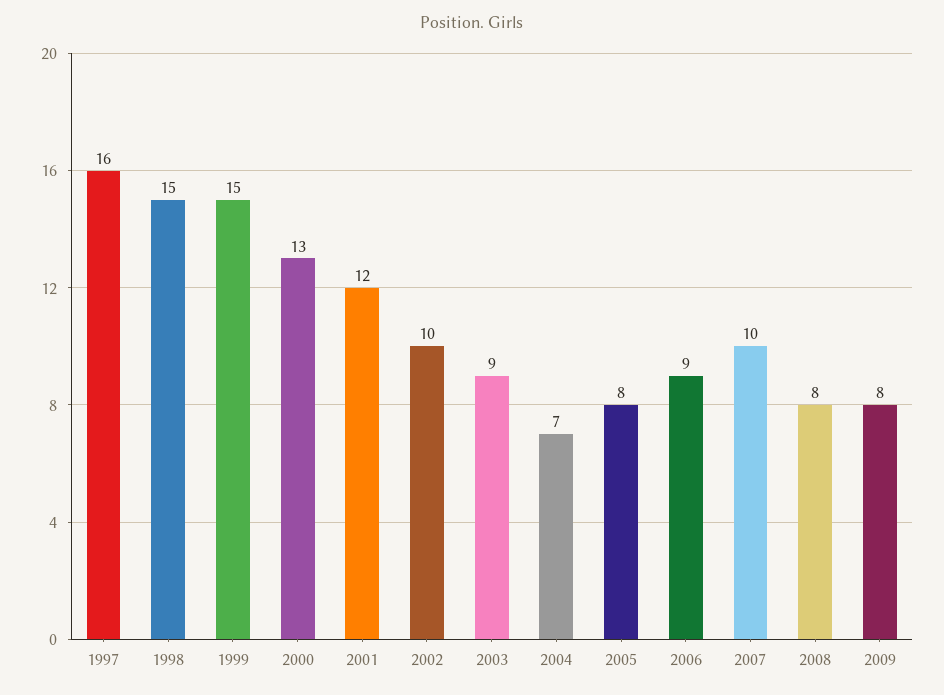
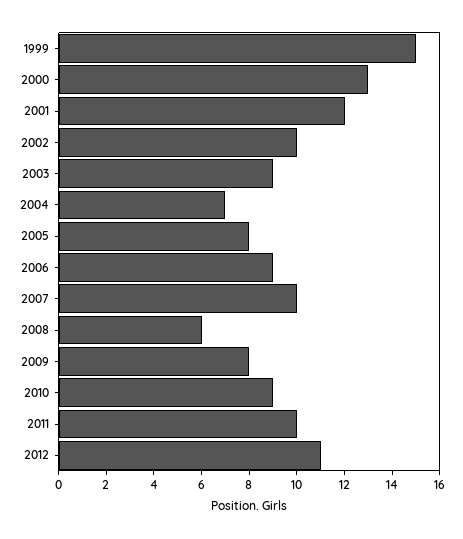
1997: 16 -> none
1998: 15 -> none
2008: 8 -> 6
2010: none -> 9
2011: none -> 10
2012: none -> 11

